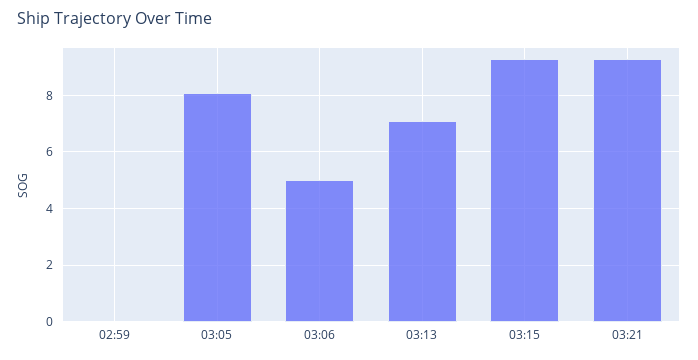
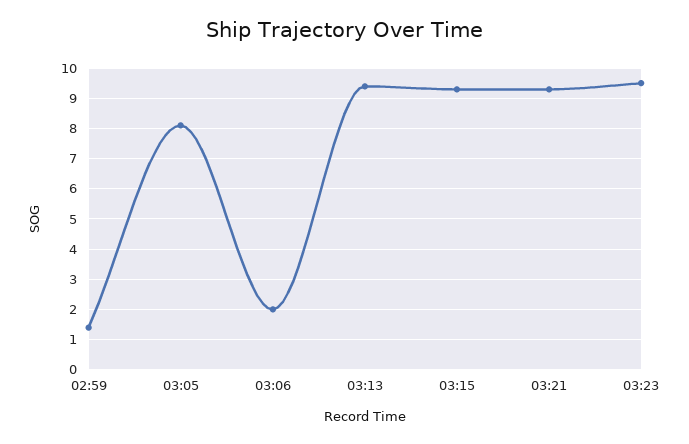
02:59: 0 -> 1.5
03:06: 5 -> 2
03:13: 7 -> 9.5
03:23: none -> 9.5

